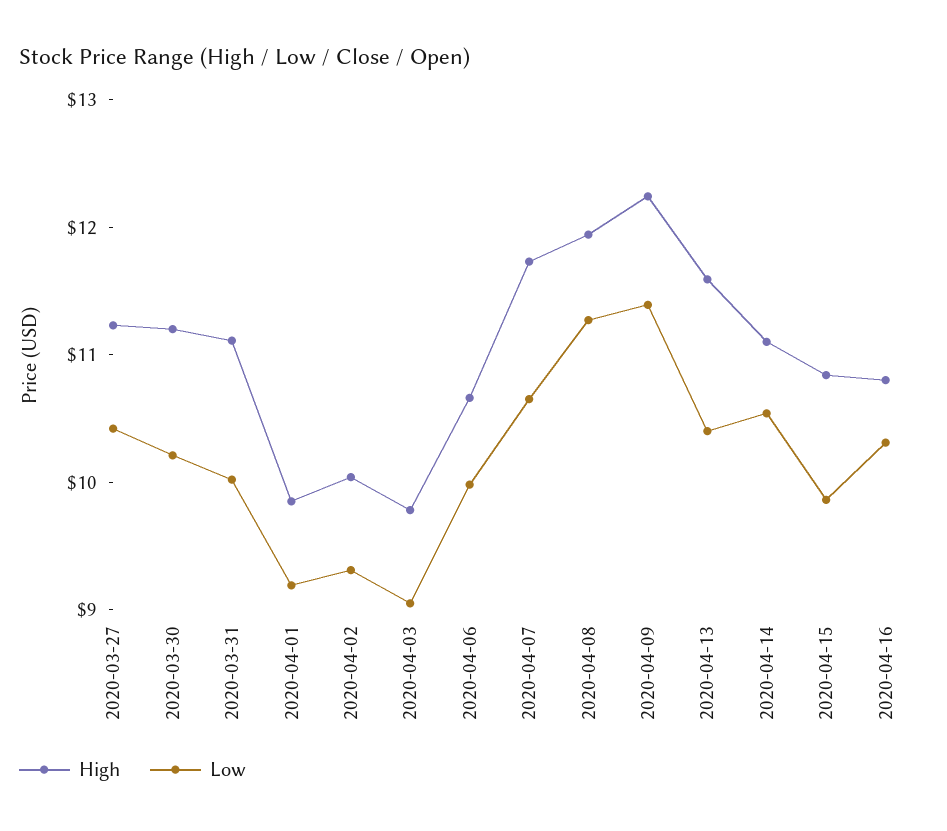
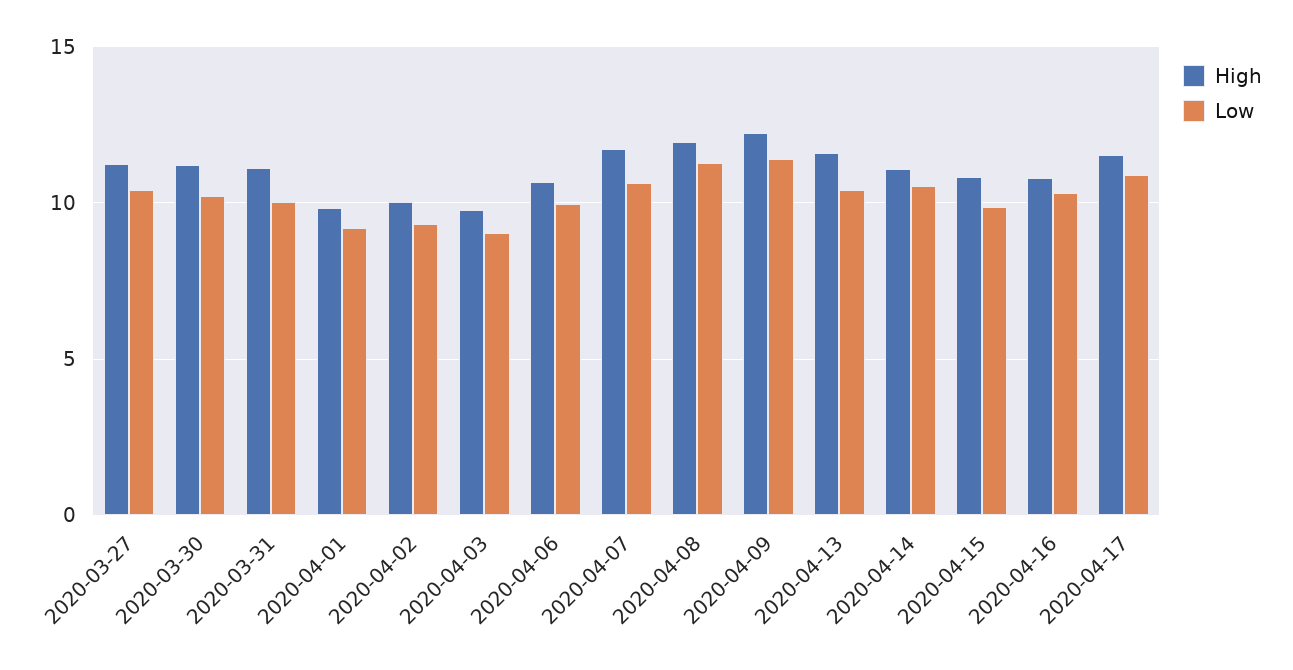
High, 2020-04-17: none -> 11.5
Low, 2020-04-17: none -> 11

